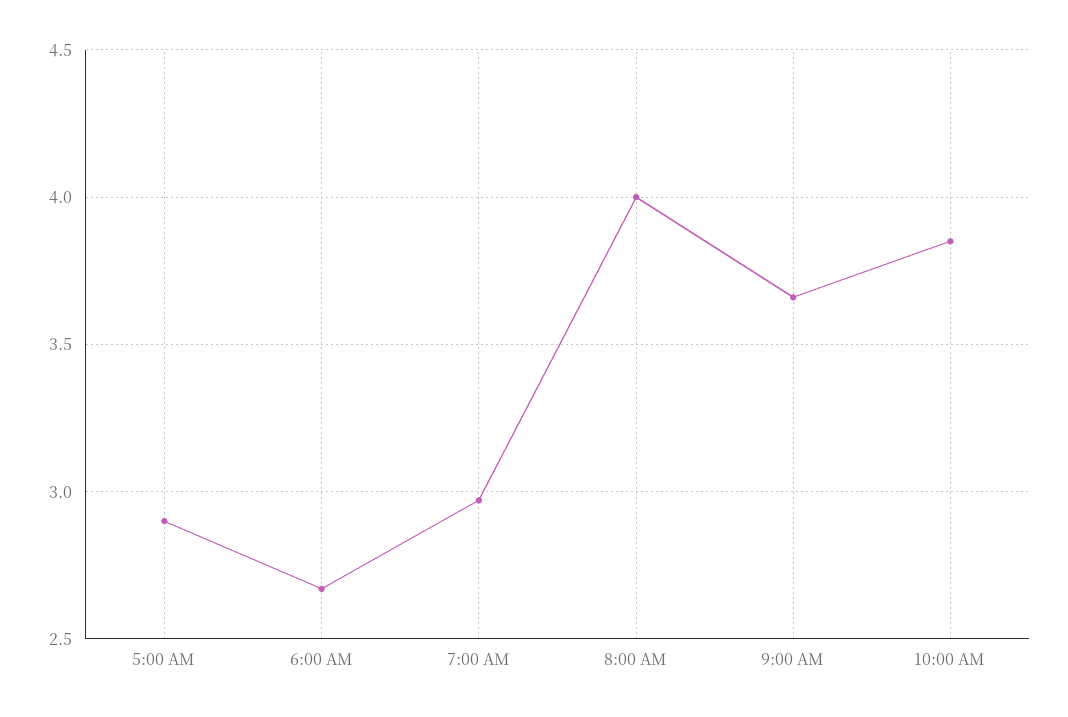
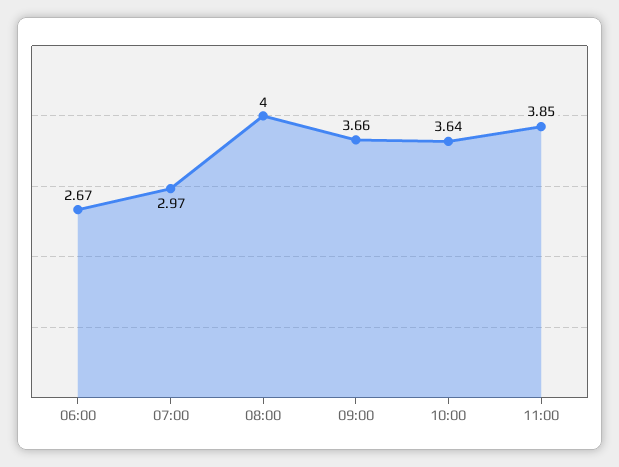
5:00 AM: 2.9 -> none
10:00 AM: 3.85 -> 3.64
11:00: none -> 3.85

